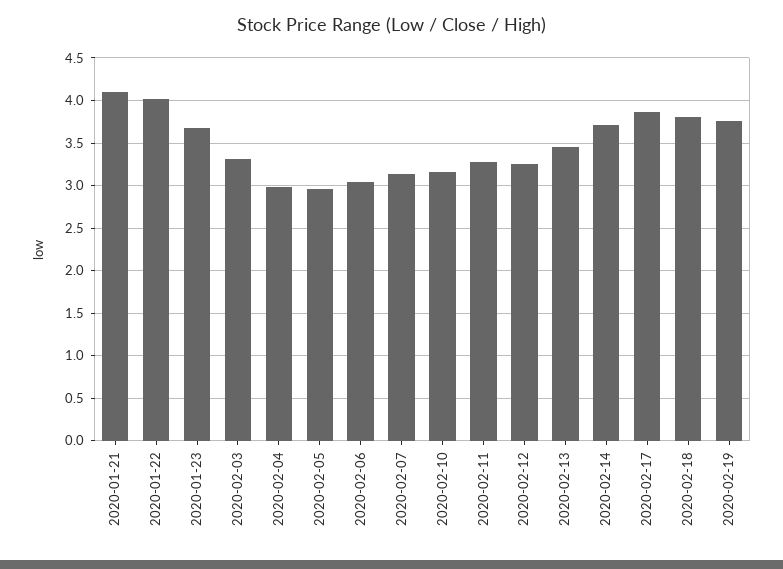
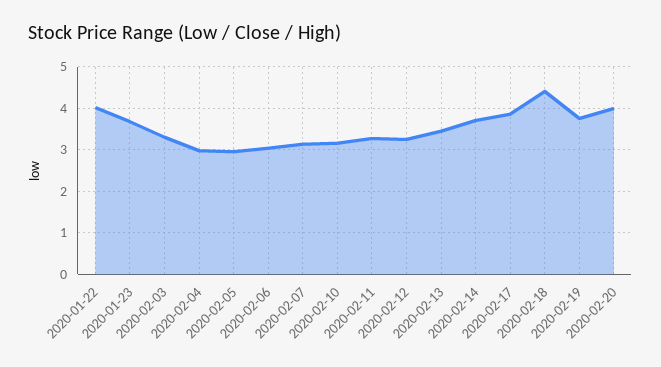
2020-01-21: 4.1 -> none
2020-02-18: 3.8 -> 4.4
2020-02-20: none -> 4

